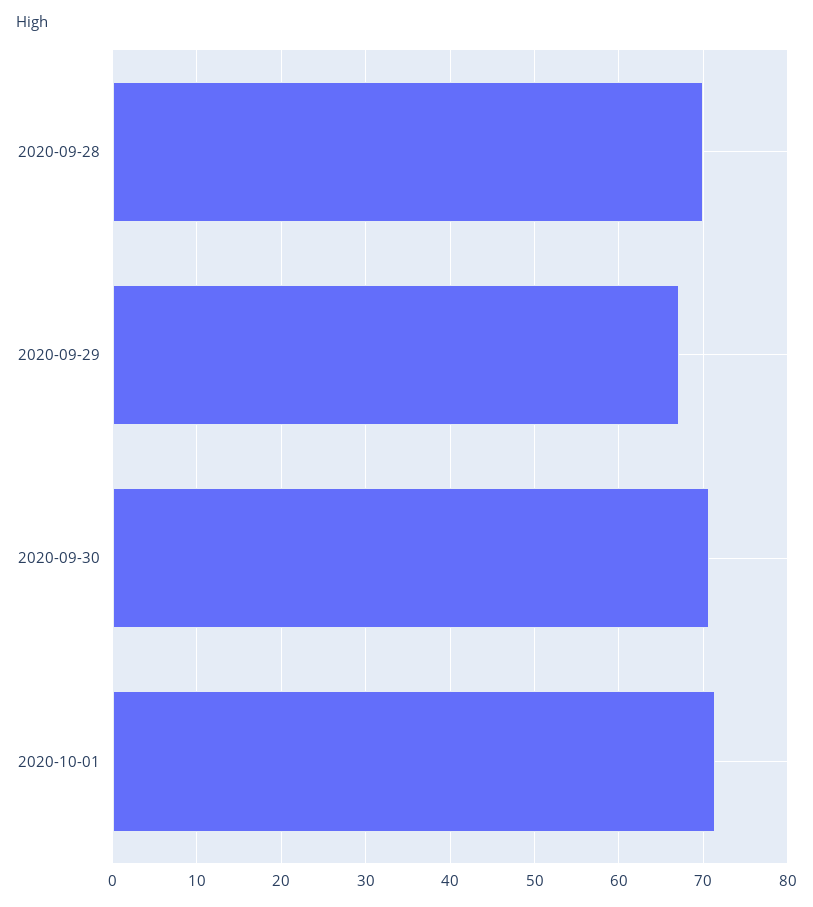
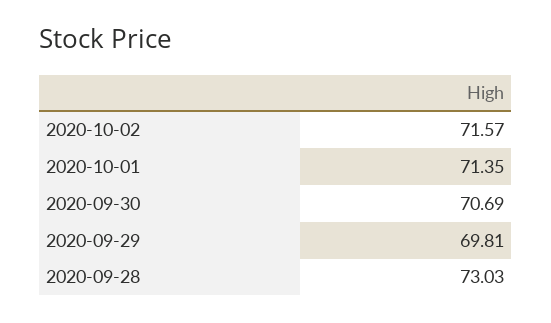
2020-09-28: 70 -> 73.03
2020-09-29: 67 -> 69.81
2020-10-02: none -> 71.57

